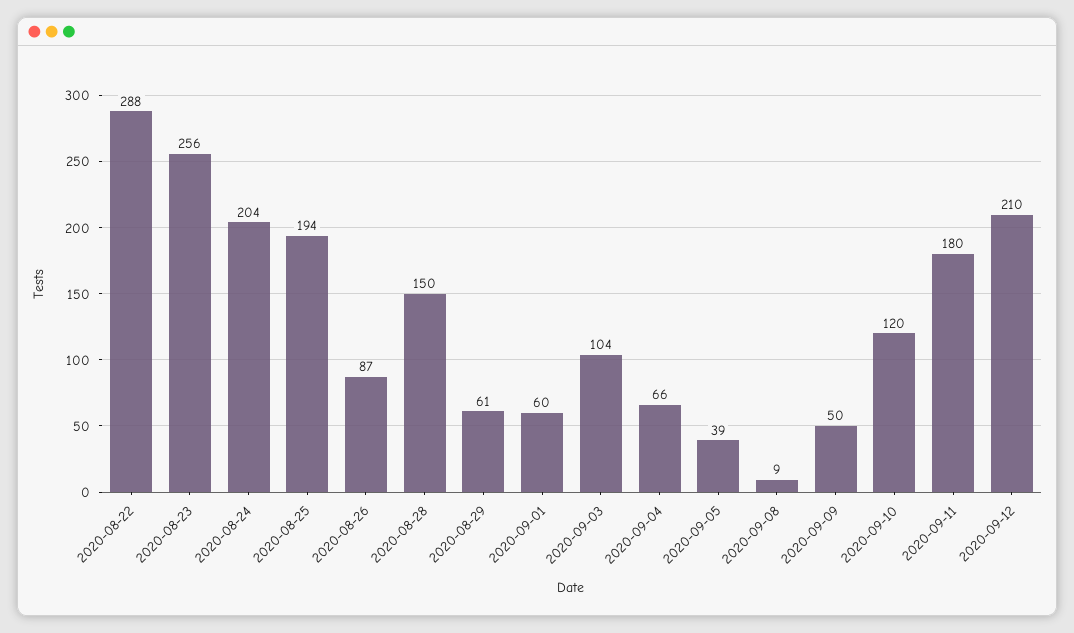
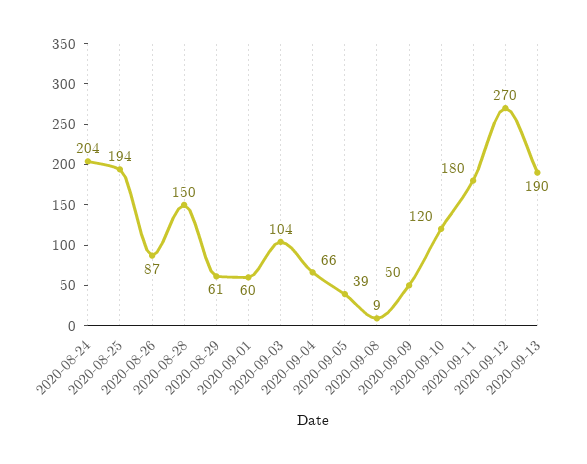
2020-08-22: 288 -> none
2020-08-23: 256 -> none
2020-09-12: 210 -> 270
2020-09-13: none -> 190

